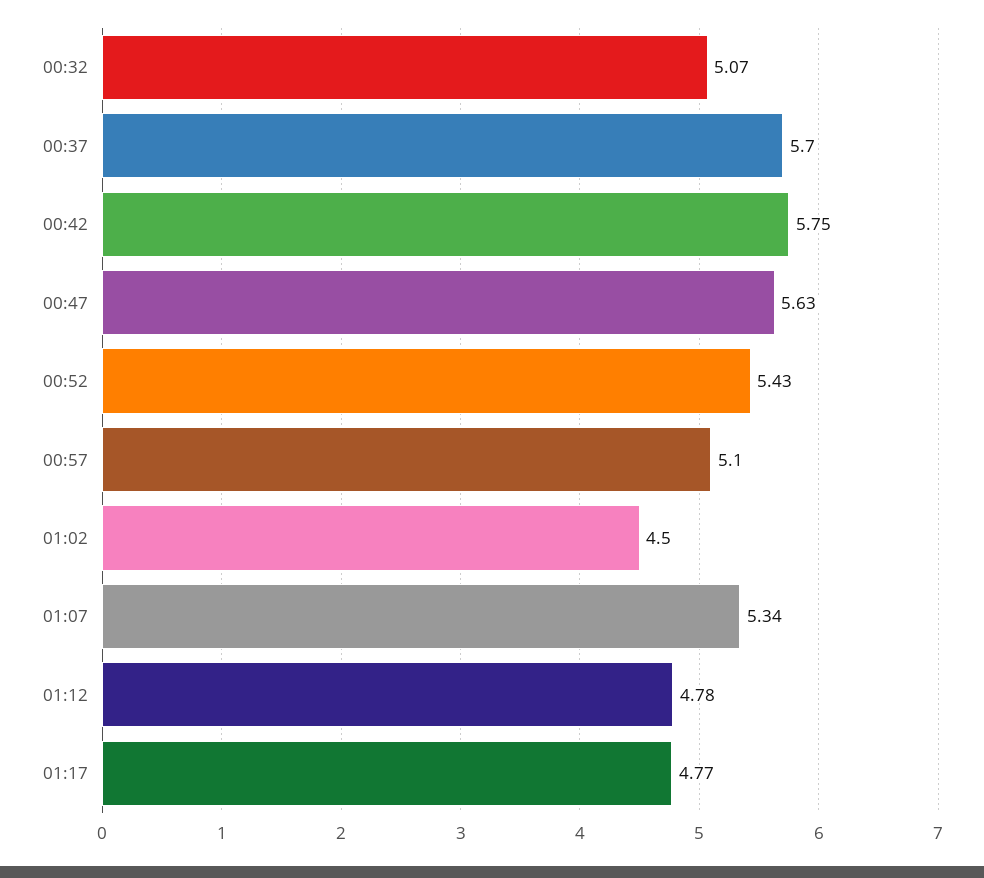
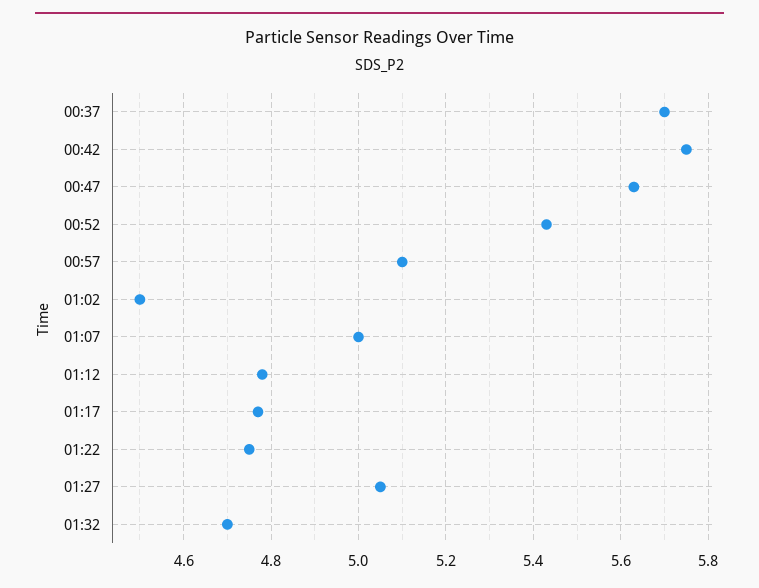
00:32: 5.07 -> none
01:07: 5.34 -> 5
01:22: none -> 4.75
01:27: none -> 5.05
01:32: none -> 4.7

